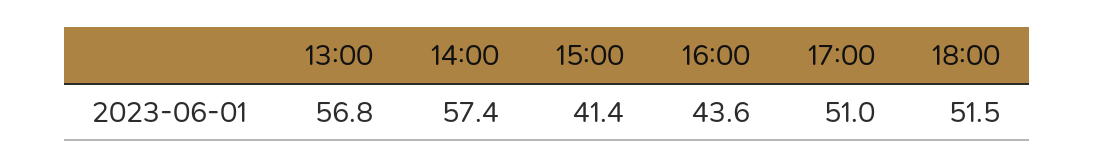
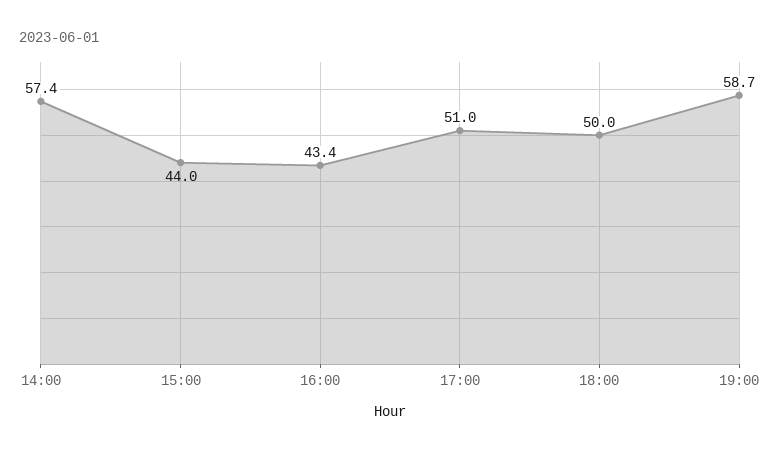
13:00: 56.8 -> none
15:00: 41.4 -> 44
16:00: 43.6 -> 43.4
18:00: 51.5 -> 50
19:00: none -> 58.7

